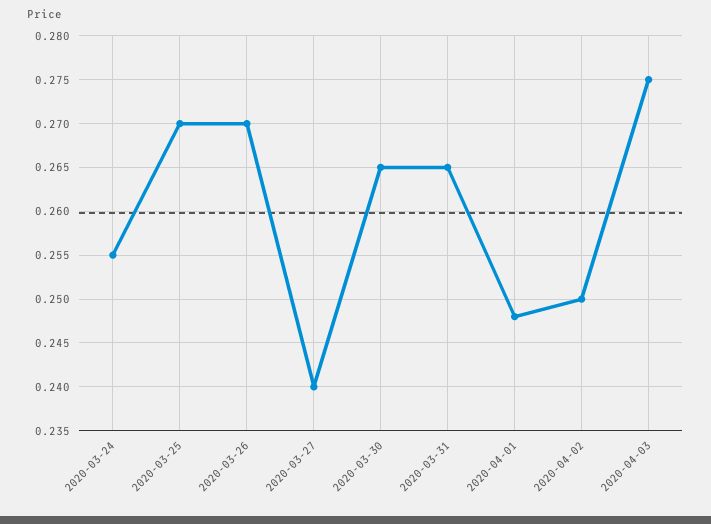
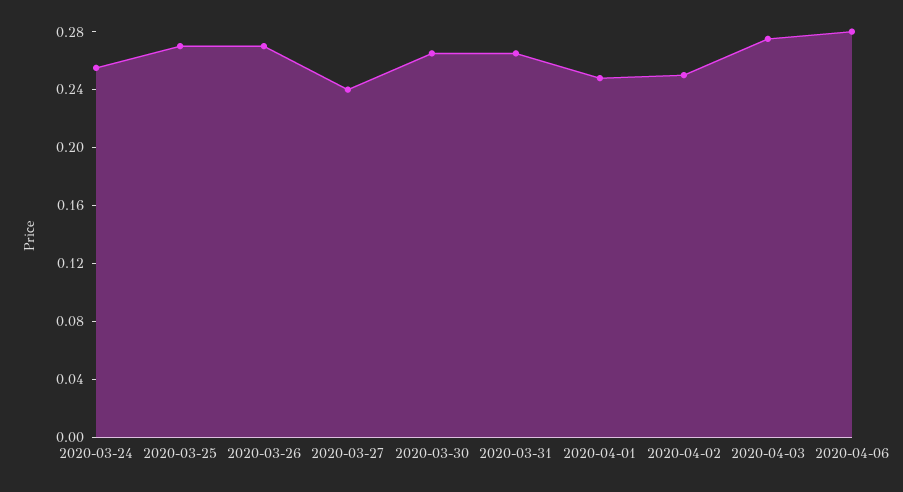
2020-04-06: none -> 0.28

